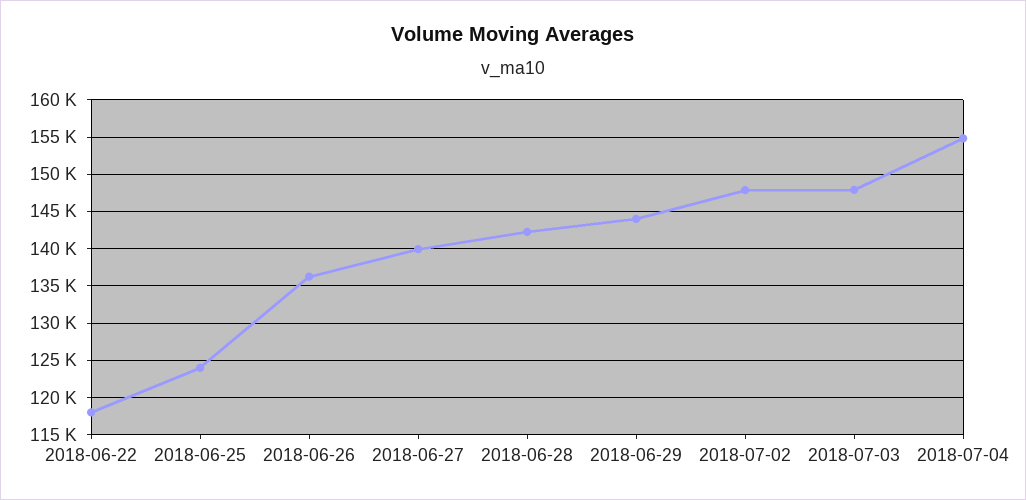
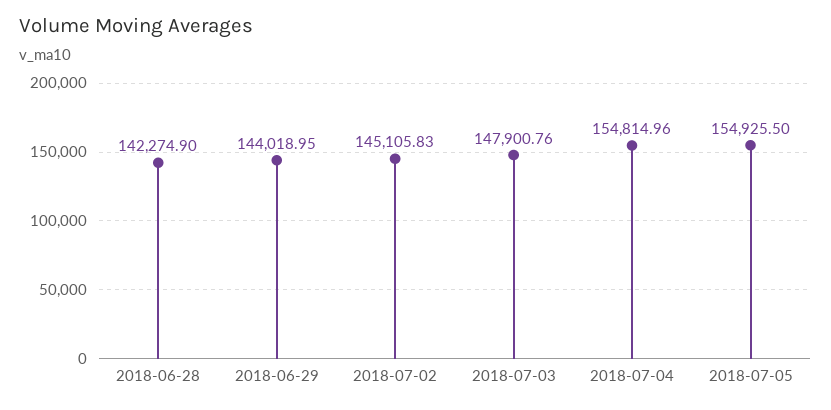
2018-06-22: 118000 -> none
2018-06-25: 124000 -> none
2018-06-26: 136000 -> none
2018-06-27: 140000 -> none
2018-07-02: 148000 -> 145105.83
2018-07-05: none -> 154925.5

